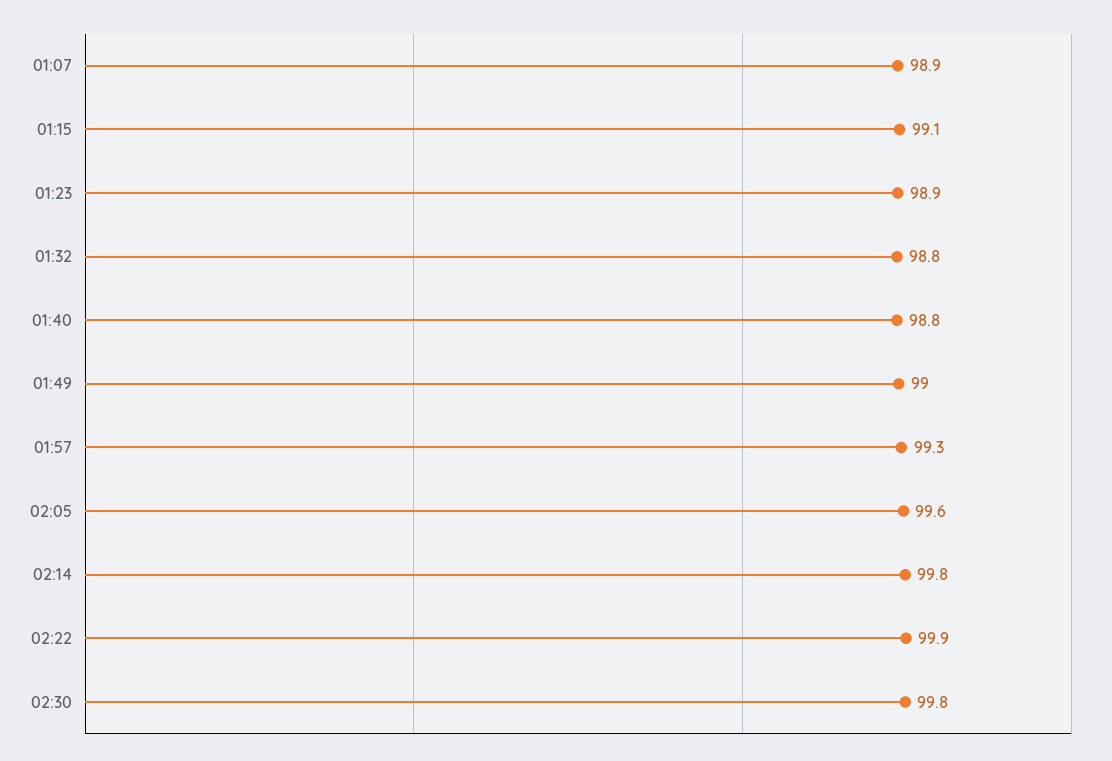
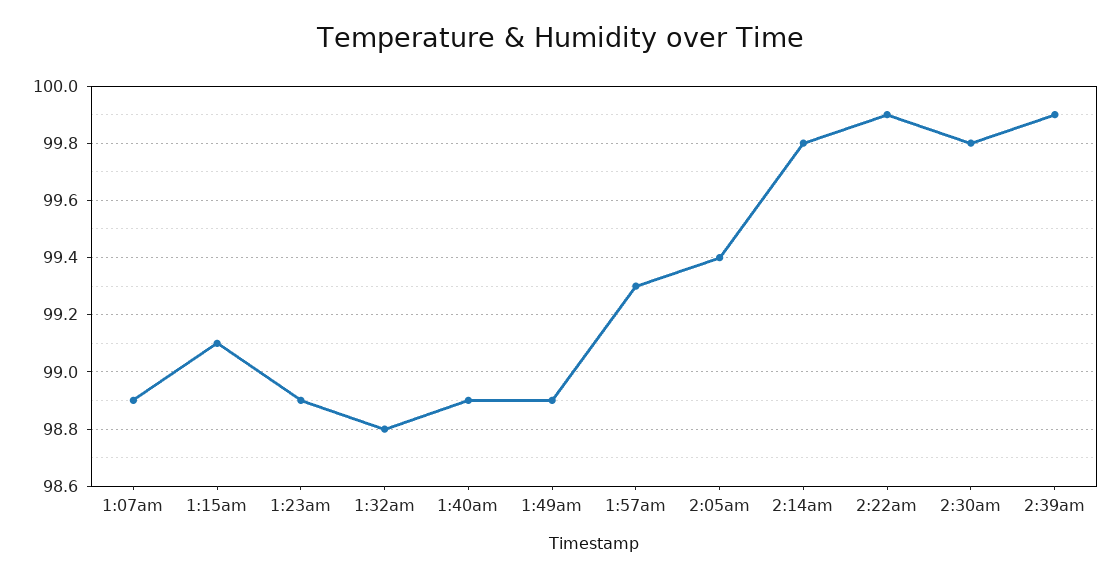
01:40: 98.8 -> 98.9
01:49: 99 -> 98.9
02:05: 99.6 -> 99.4
2:39am: none -> 99.9

